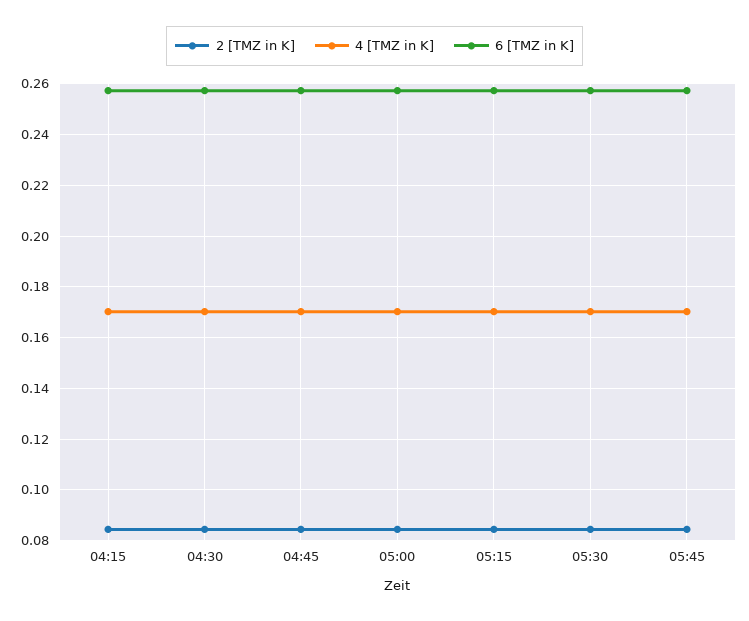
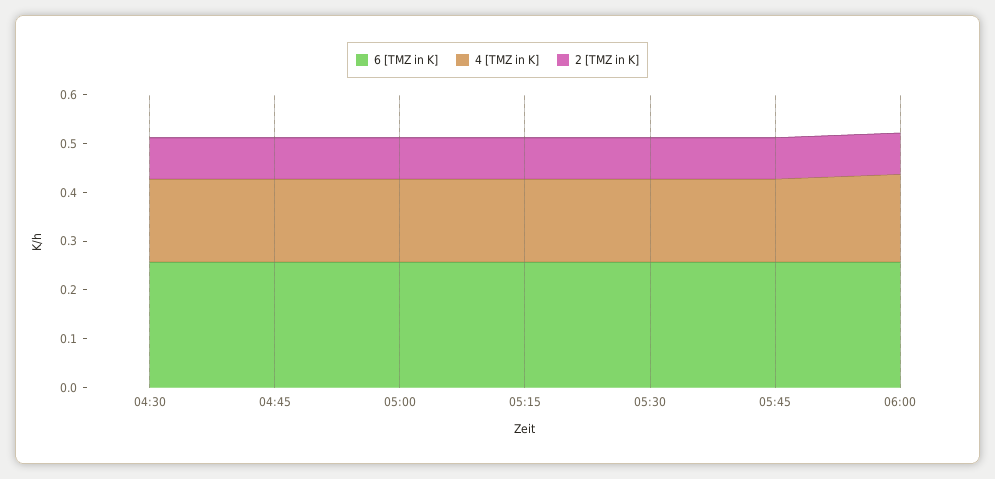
2 [TMZ in K], 04:15: 0.085 -> none
4 [TMZ in K], 04:15: 0.17 -> none
6 [TMZ in K], 04:15: 0.2575 -> none
6 [TMZ in K], 06:00: none -> 0.26
4 [TMZ in K], 06:00: none -> 0.18
2 [TMZ in K], 06:00: none -> 0.08

